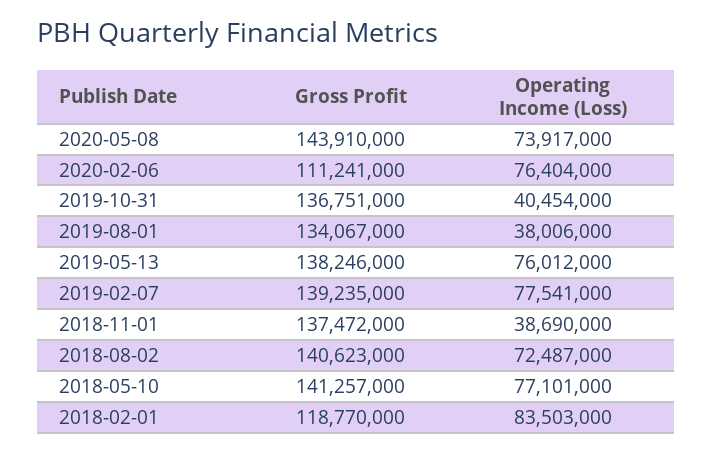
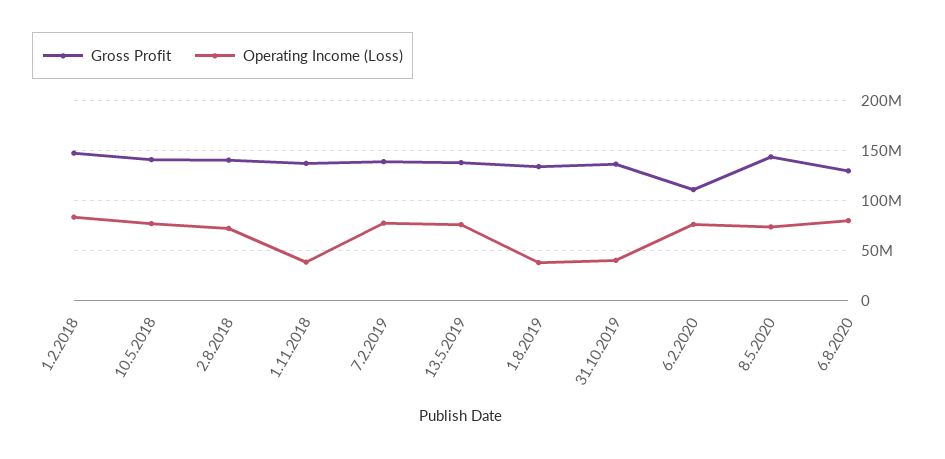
Gross Profit, 2018-02-01: 118770000 -> 150000000
Gross Profit, 6.8.2020: none -> 130000000
Operating Income (Loss), 6.8.2020: none -> 80000000

